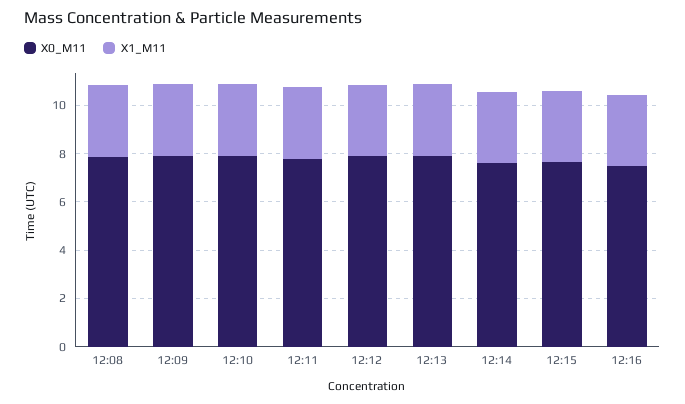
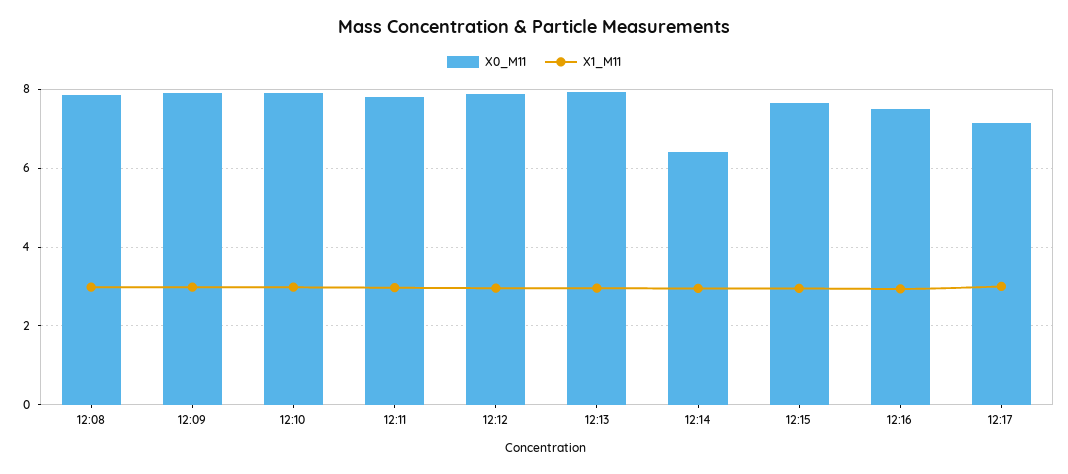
X0_M11, 12:14: 7.5 -> 6.4
X0_M11, 12:17: none -> 7.2
X1_M11, 12:17: none -> 3

